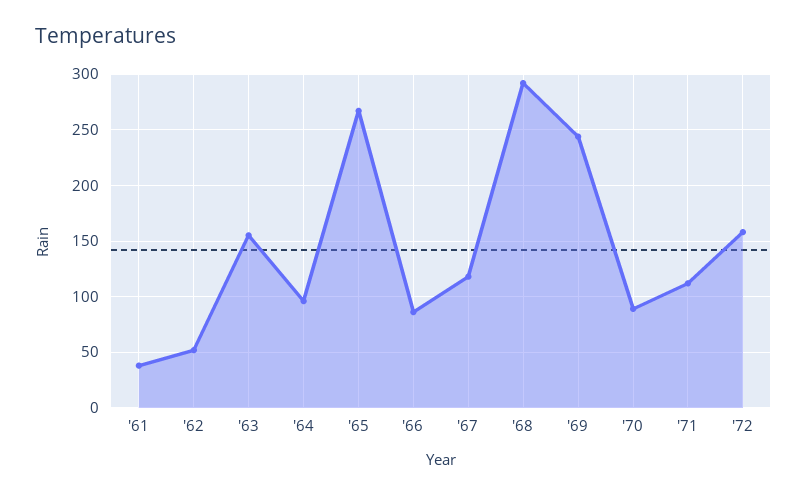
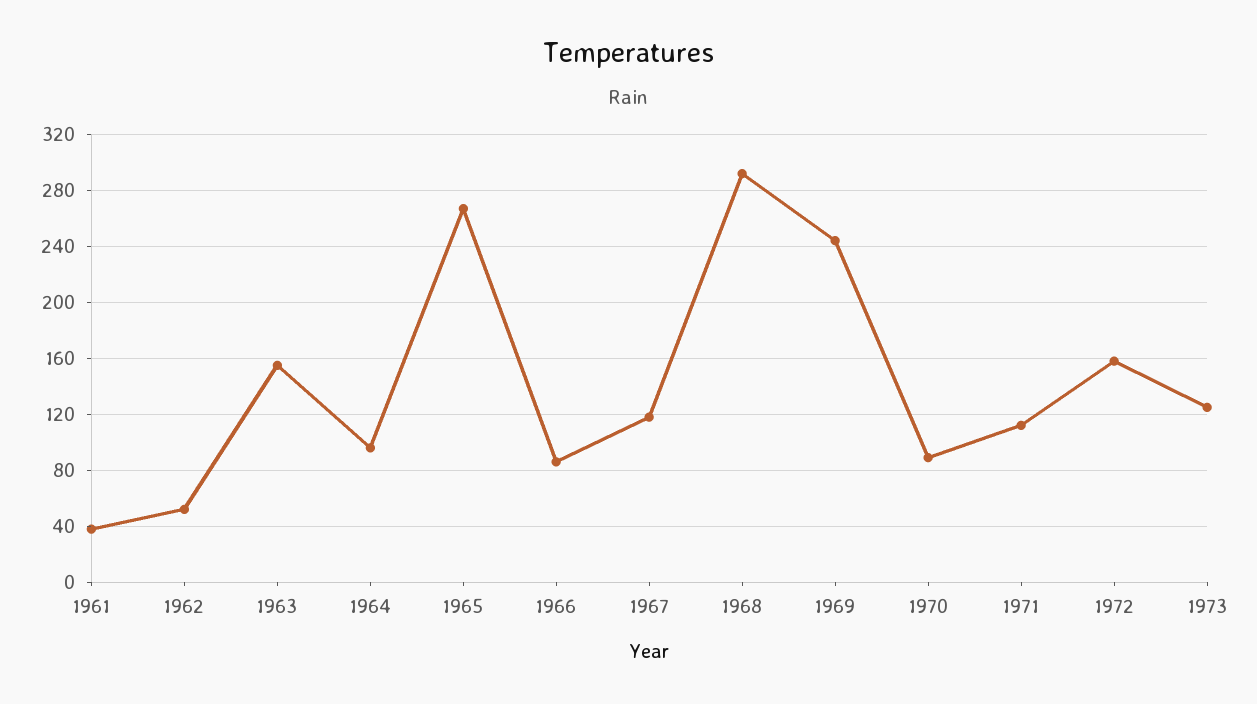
1973: none -> 125

